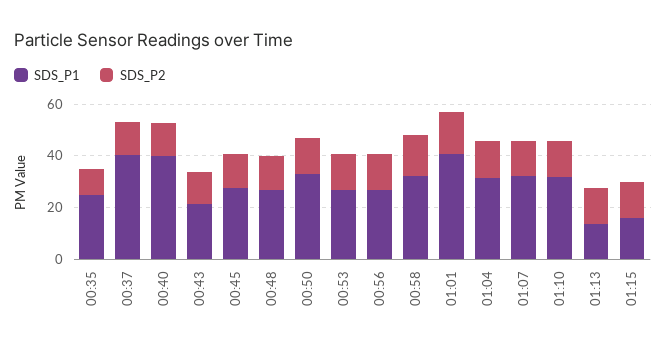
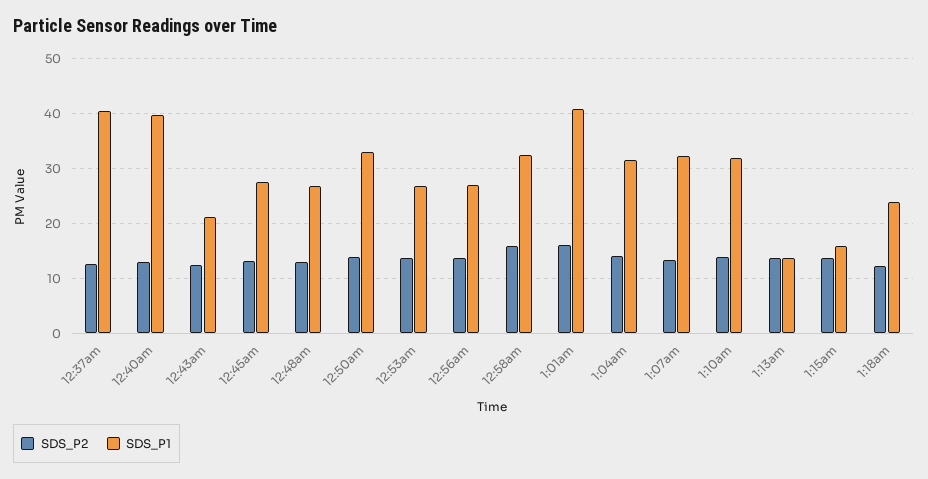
SDS_P1, 00:35: 25 -> none
SDS_P2, 00:35: 10 -> none
SDS_P2, 1:18am: none -> 12
SDS_P1, 1:18am: none -> 24

